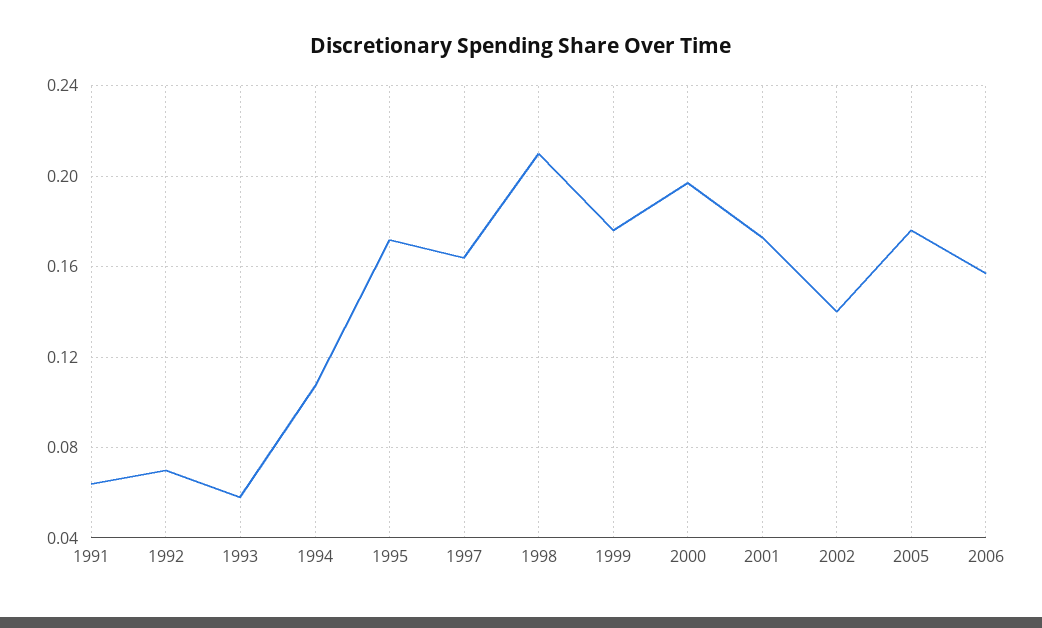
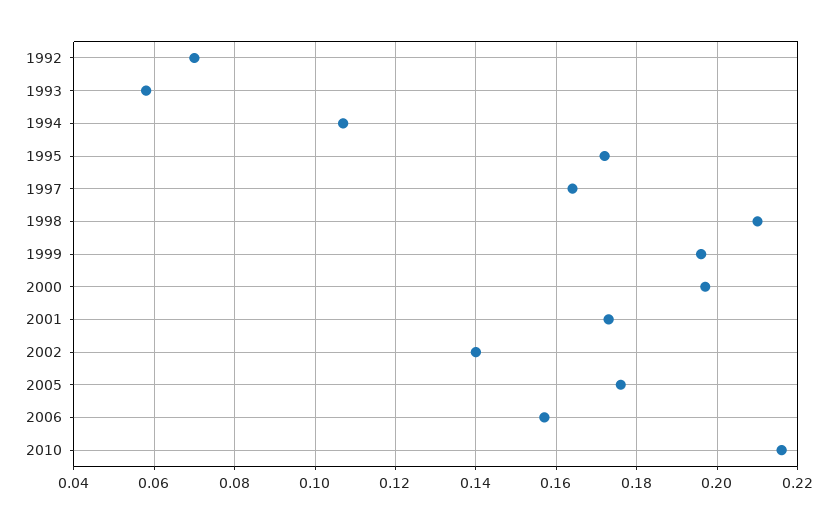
1991: 0.065 -> none
1999: 0.175 -> 0.195
2010: none -> 0.215

